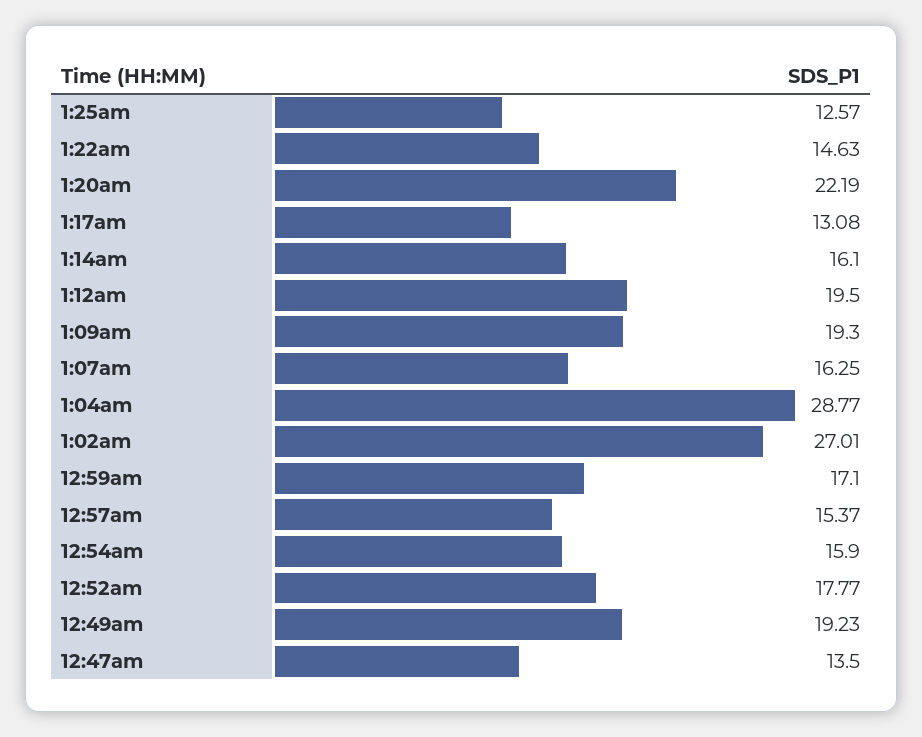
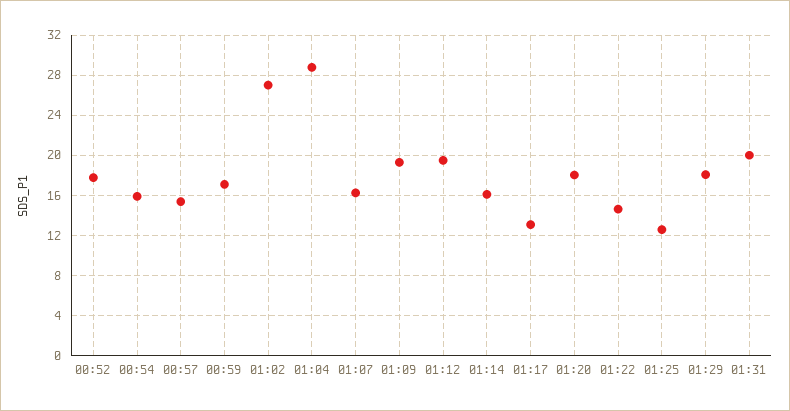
1:20am: 22.19 -> 18
12:49am: 19.23 -> none
12:47am: 13.5 -> none
01:29: none -> 18
01:31: none -> 20

